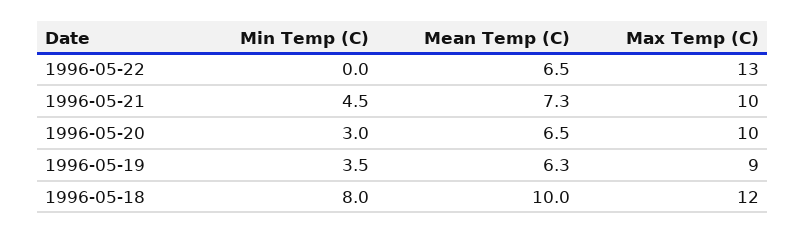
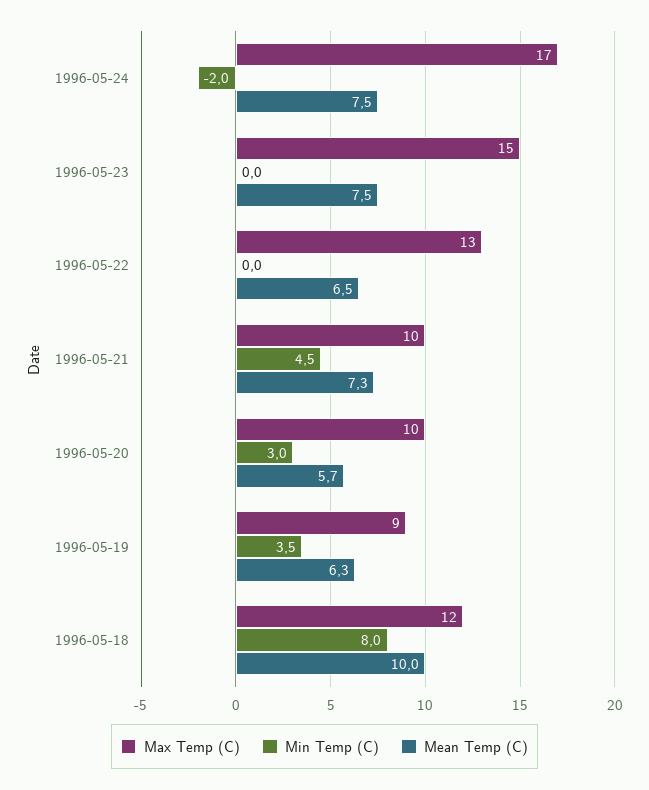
Mean Temp (C), 1996-05-20: 6.5 -> 5.7
Max Temp (C), 1996-05-24: none -> 17
Min Temp (C), 1996-05-24: none -> -2
Mean Temp (C), 1996-05-24: none -> 7.5
Max Temp (C), 1996-05-23: none -> 15
Min Temp (C), 1996-05-23: none -> 0
Mean Temp (C), 1996-05-23: none -> 7.5

